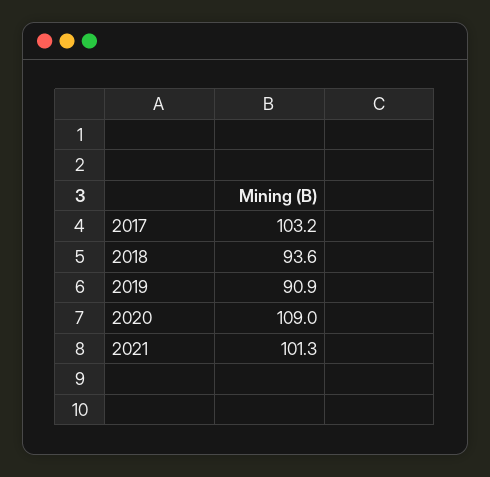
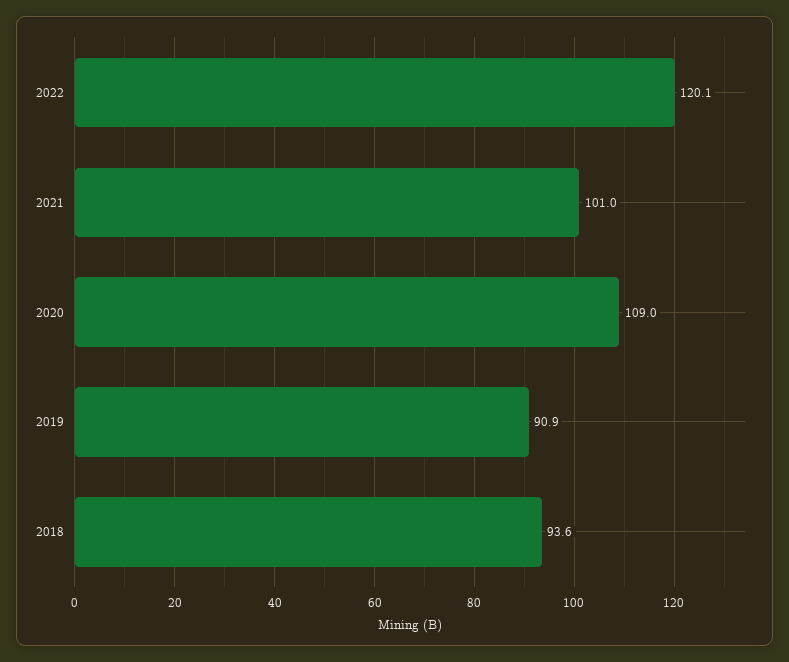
2017: 103.2 -> none
2021: 101.3 -> 101
2022: none -> 120.1

